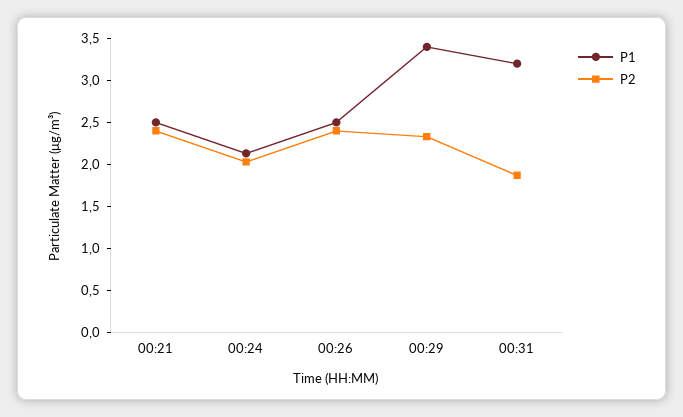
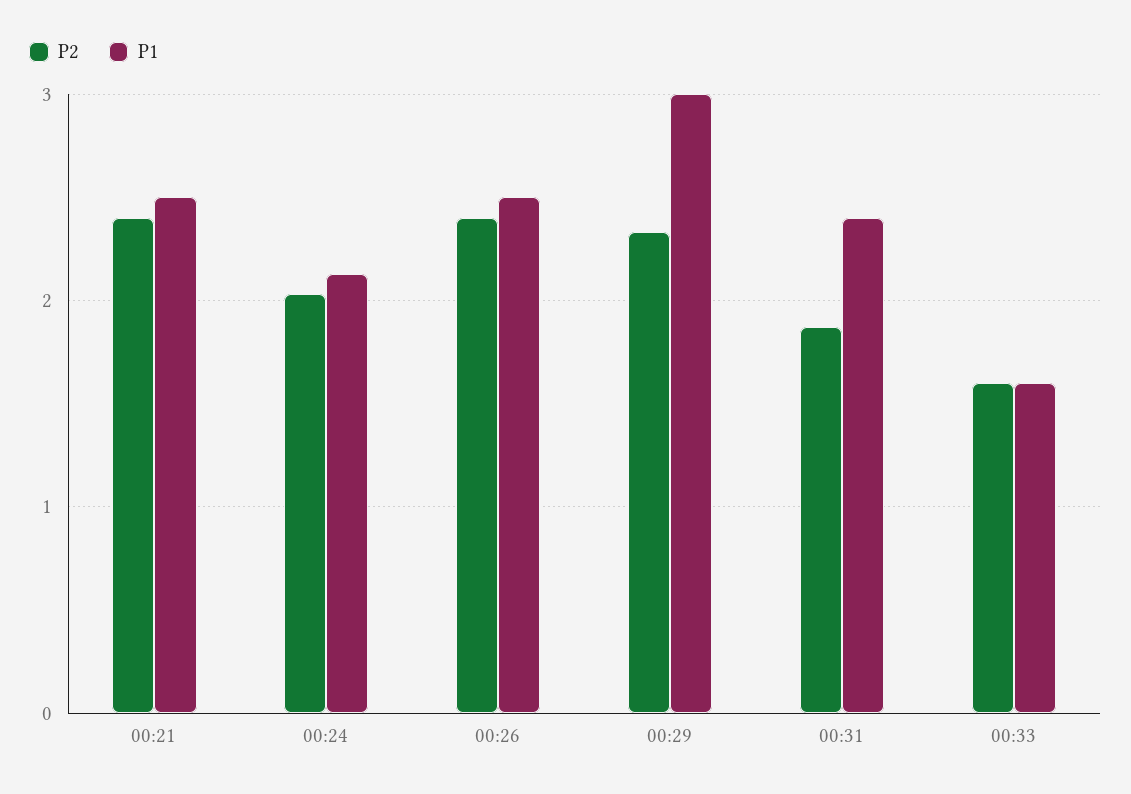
P1, 00:29: 3.4 -> 3
P1, 00:31: 3.2 -> 2.4
P2, 00:33: none -> 1.6
P1, 00:33: none -> 1.6

